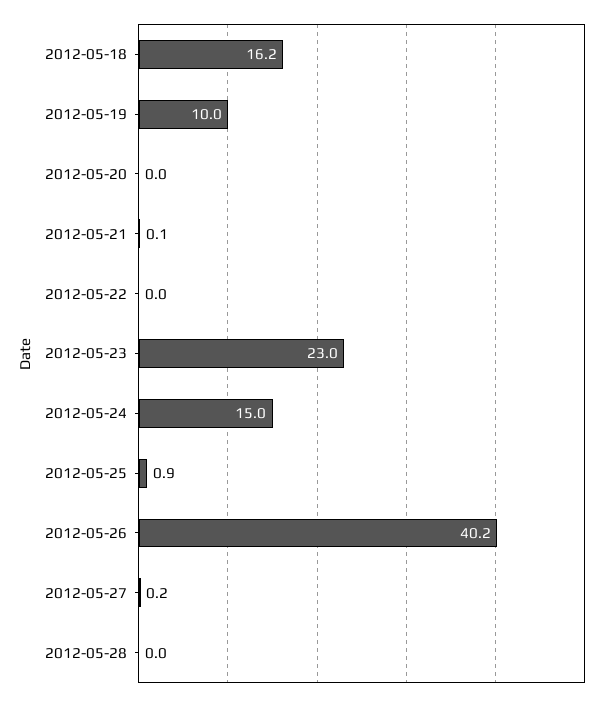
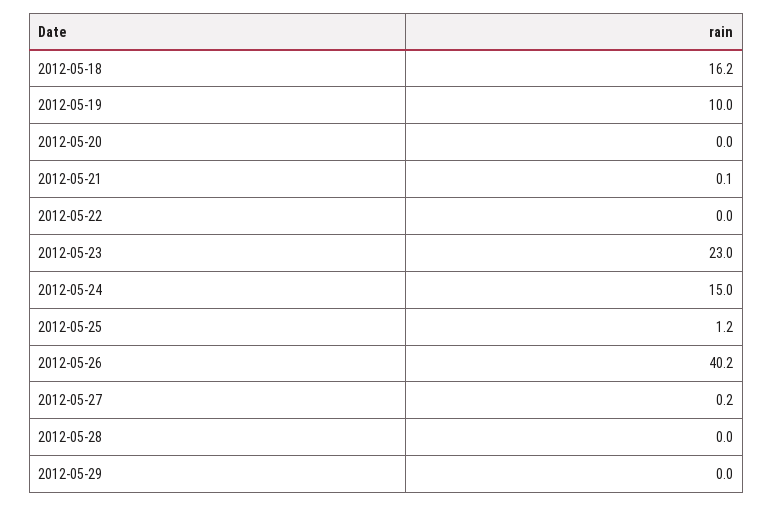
2012-05-25: 0.9 -> 1.2
2012-05-29: none -> 0

